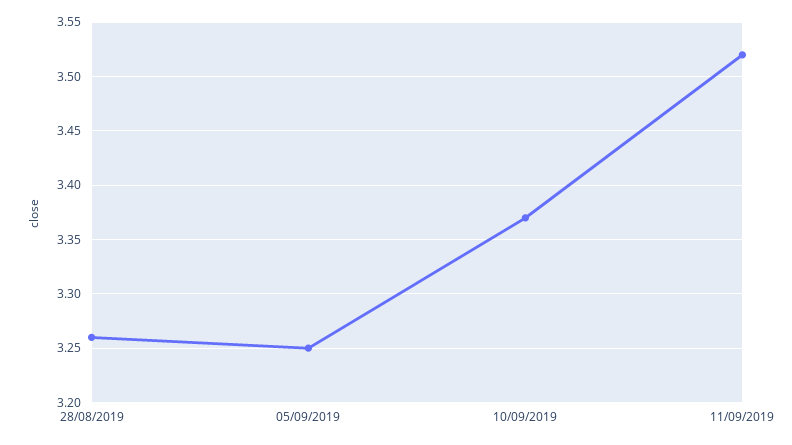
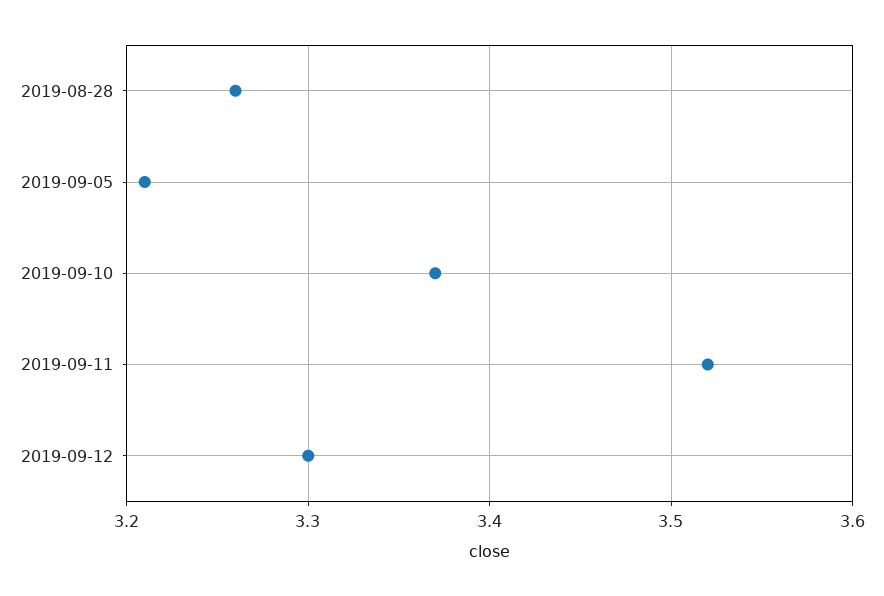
05/09/2019: 3.25 -> 3.21
2019-09-12: none -> 3.3

